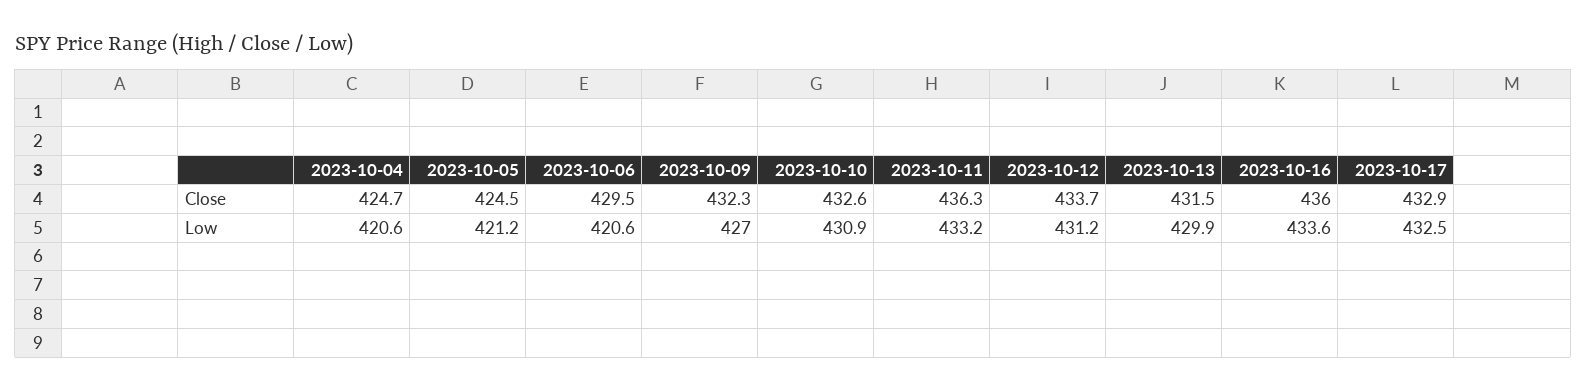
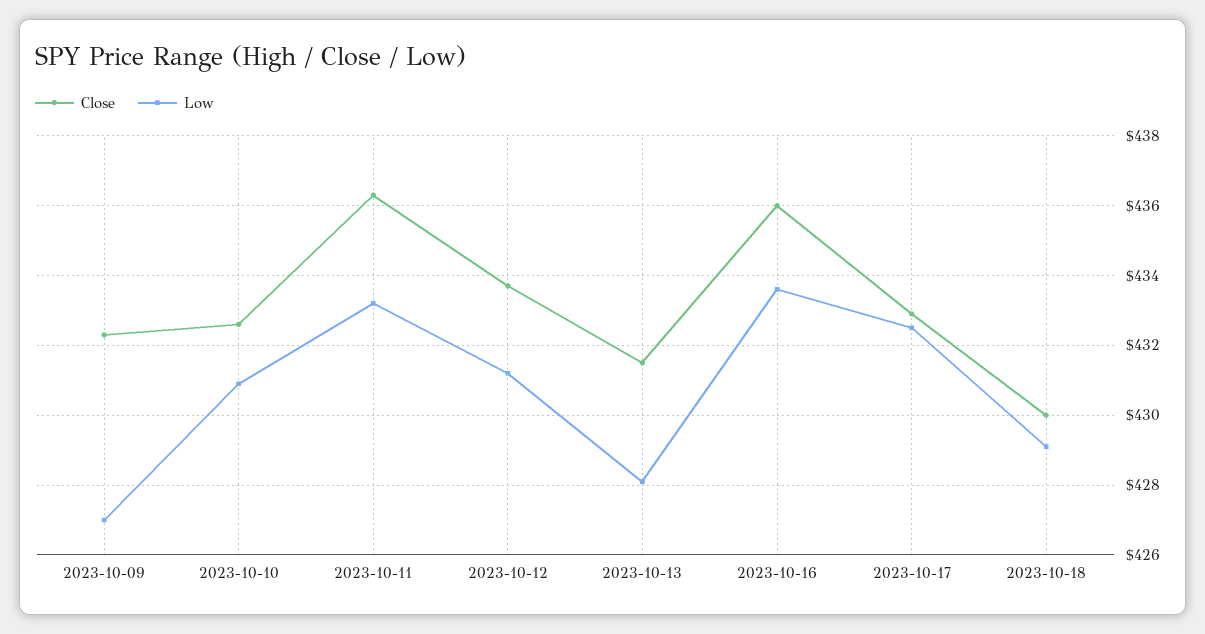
Close, 2023-10-04: 424.7 -> none
Close, 2023-10-05: 424.5 -> none
Close, 2023-10-06: 429.5 -> none
Low, 2023-10-04: 420.6 -> none
Low, 2023-10-05: 421.2 -> none
Low, 2023-10-06: 420.6 -> none
Low, 2023-10-13: 429.9 -> 428
Close, 2023-10-18: none -> 430
Low, 2023-10-18: none -> 429

